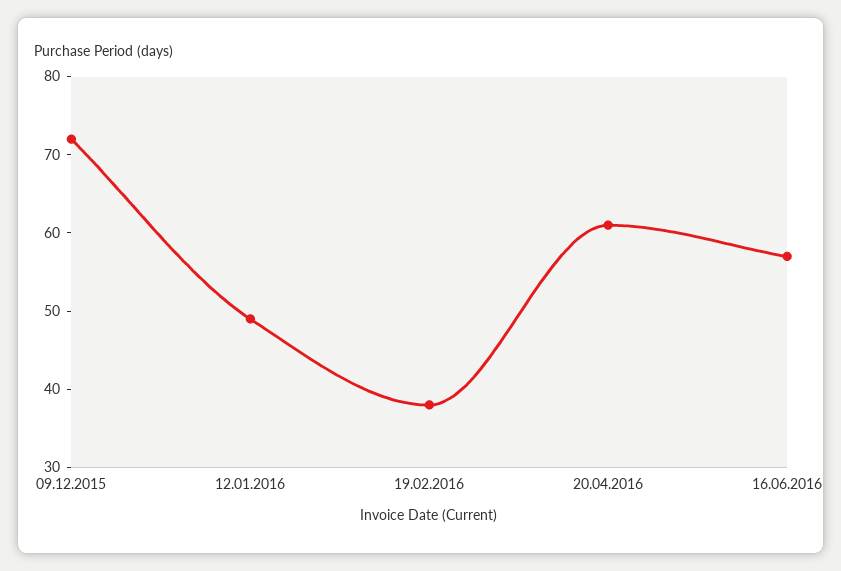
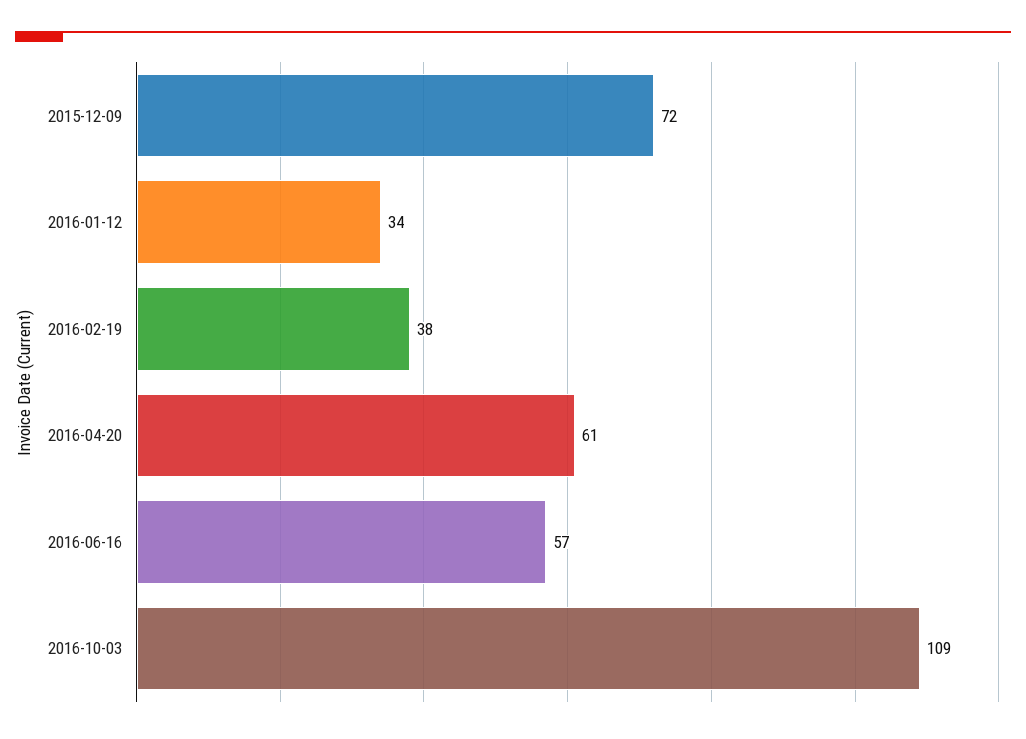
12.01.2016: 50 -> 34
2016-10-03: none -> 109

